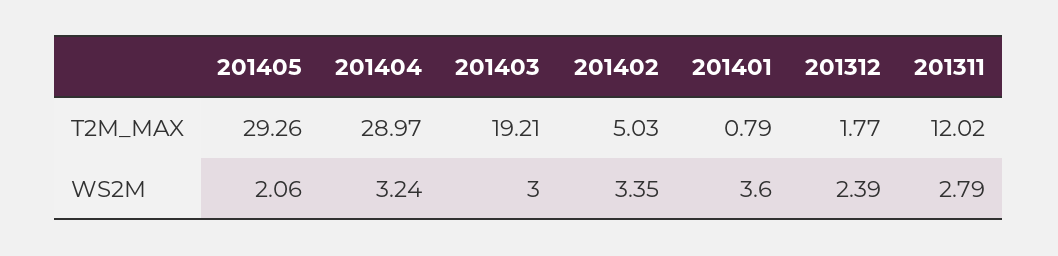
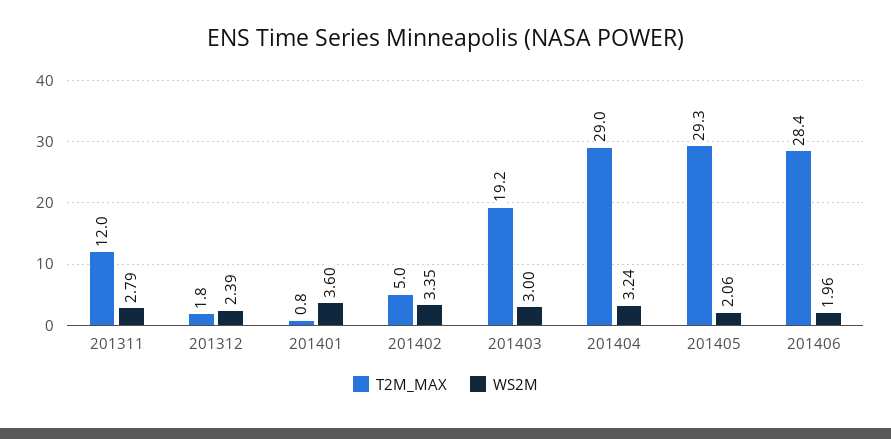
T2M_MAX, 201406: none -> 28.4
WS2M, 201406: none -> 1.96

